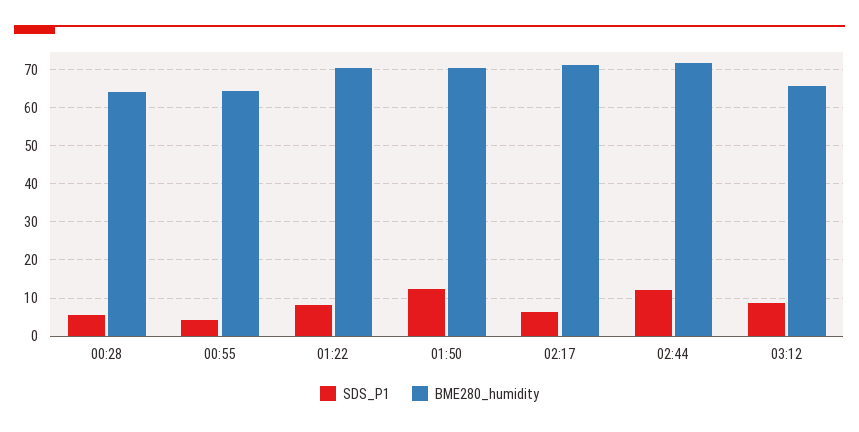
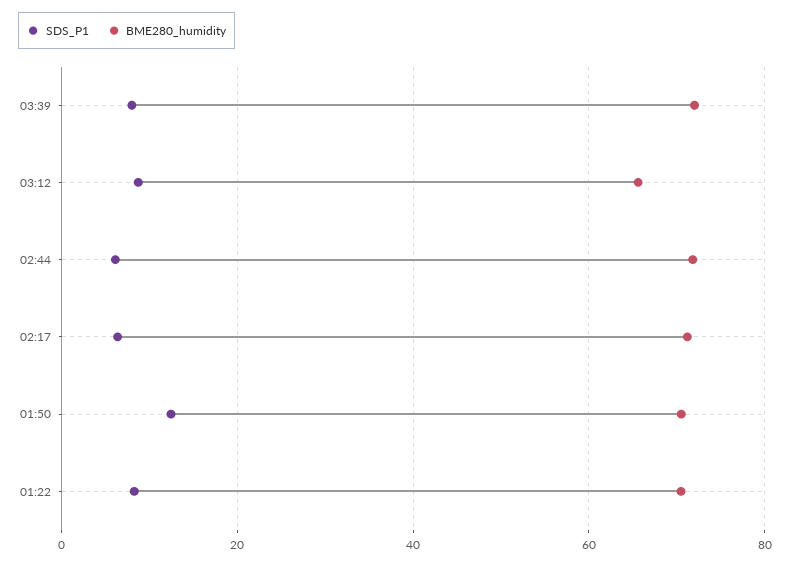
SDS_P1, 00:28: 6 -> none
BME280_humidity, 00:28: 64 -> none
SDS_P1, 00:55: 4 -> none
BME280_humidity, 00:55: 64 -> none
SDS_P1, 02:44: 12 -> 6
SDS_P1, 03:39: none -> 8
BME280_humidity, 03:39: none -> 72

